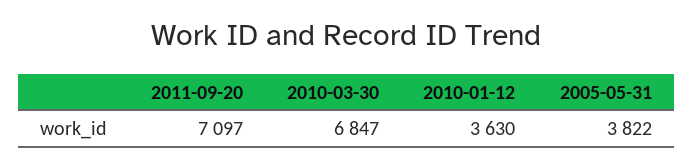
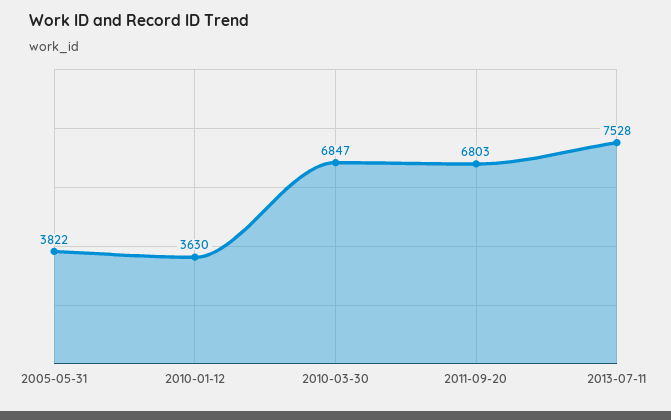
2011-09-20: 7097 -> 6803
2013-07-11: none -> 7528

